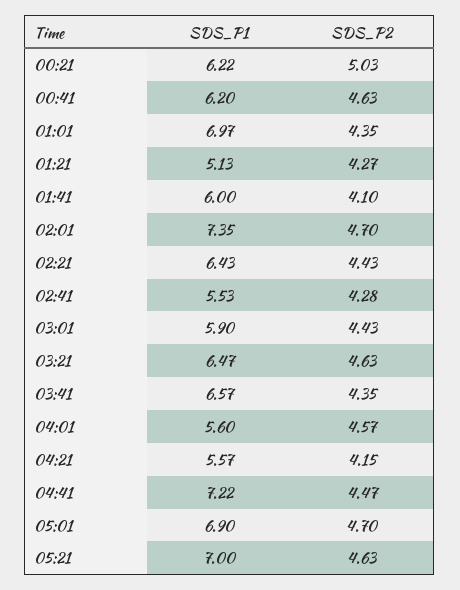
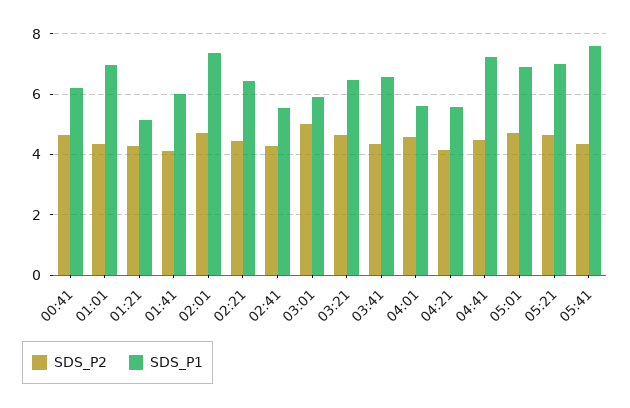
SDS_P1, 00:21: 6.22 -> none
SDS_P2, 00:21: 5.03 -> none
SDS_P2, 03:01: 4.43 -> 5
SDS_P2, 05:41: none -> 4.4
SDS_P1, 05:41: none -> 7.6

